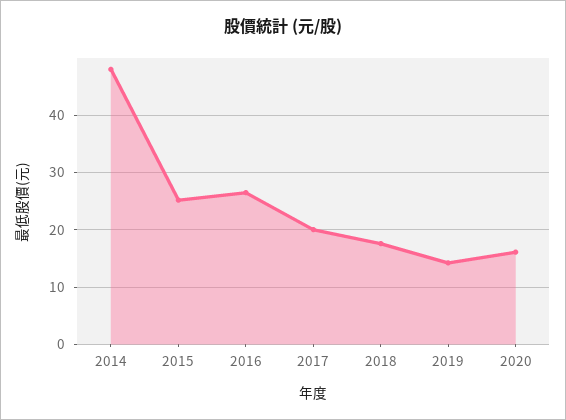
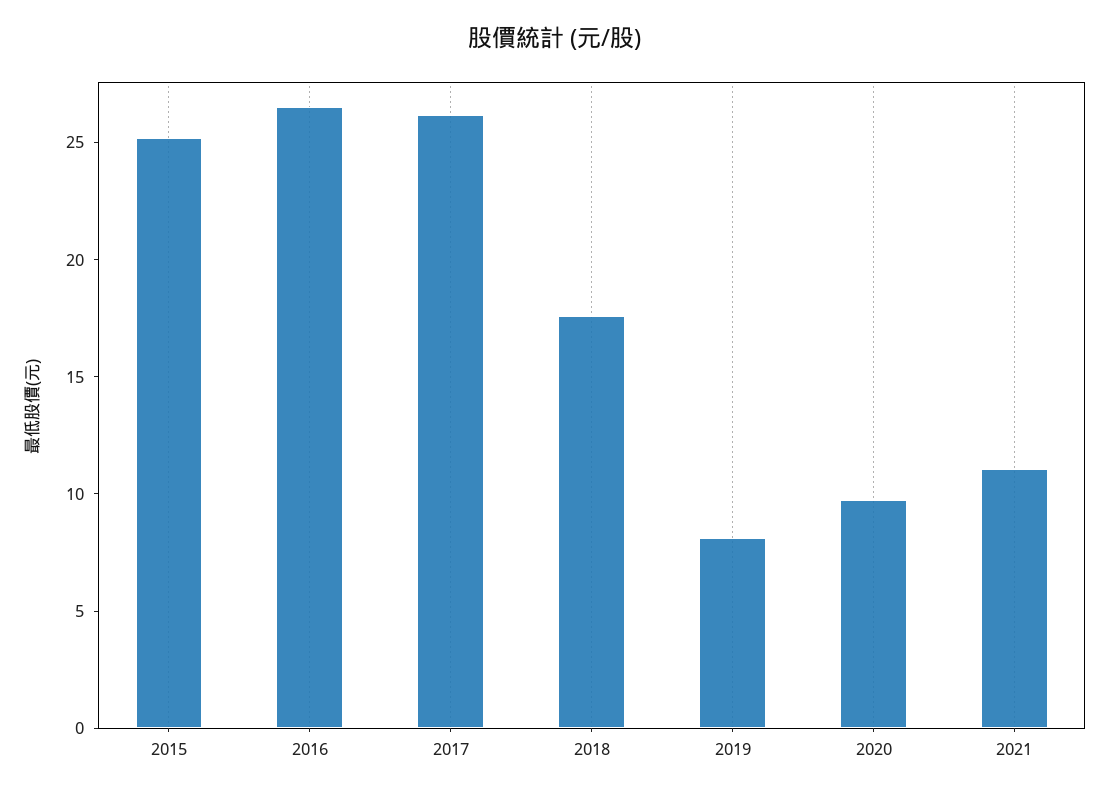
2014: 48 -> none
2017: 20 -> 26
2019: 14 -> 8
2020: 16 -> 10
2021: none -> 11

